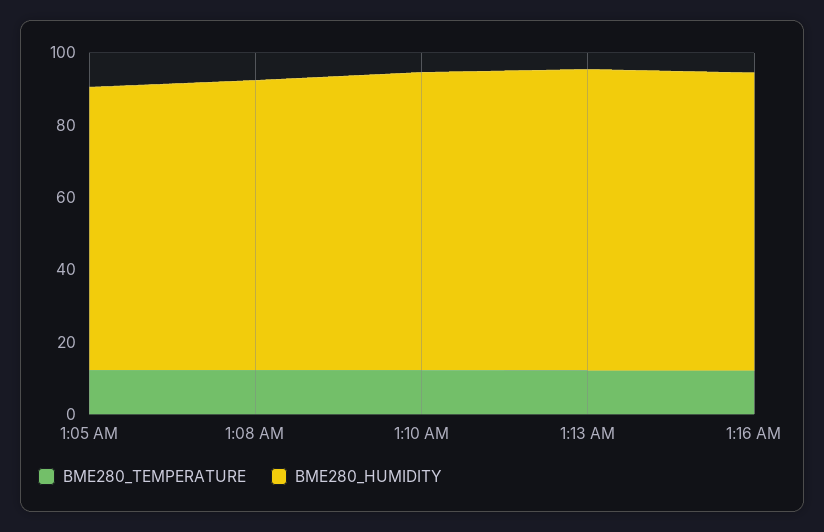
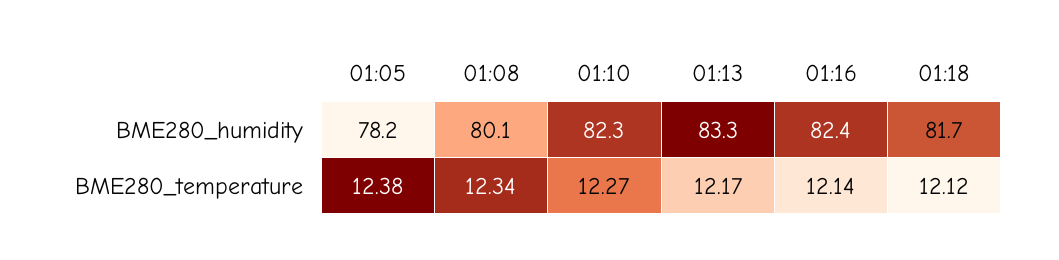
BME280_HUMIDITY, 01:18: none -> 81.7
BME280_TEMPERATURE, 01:18: none -> 12.12

